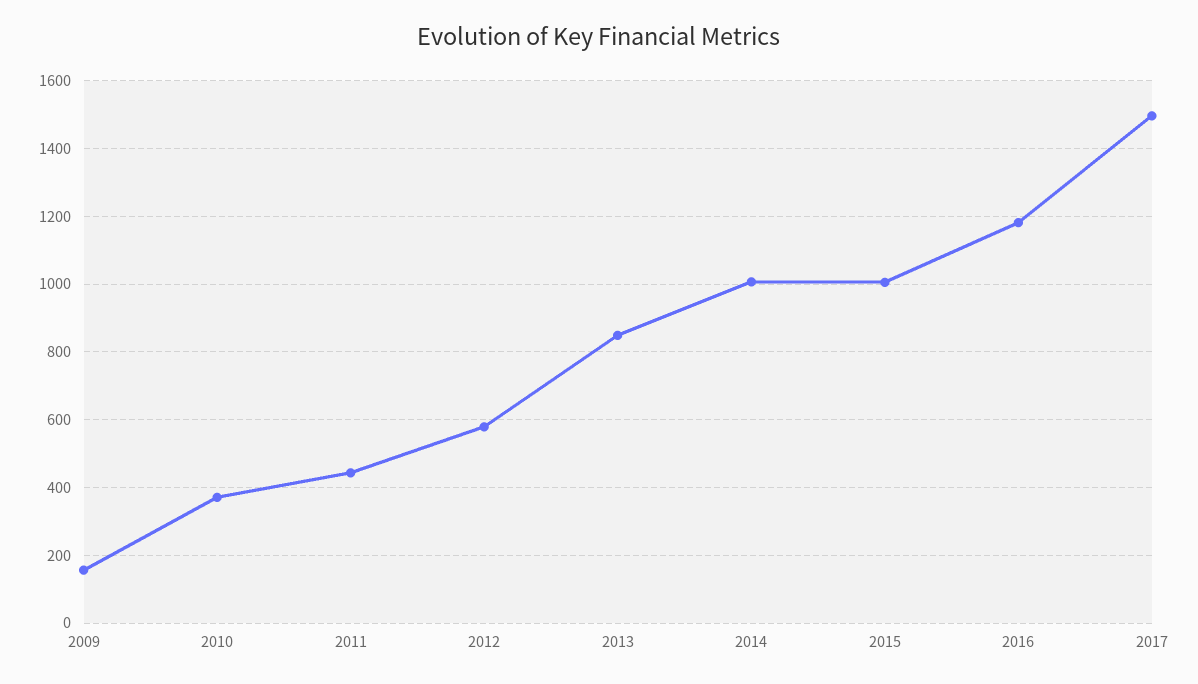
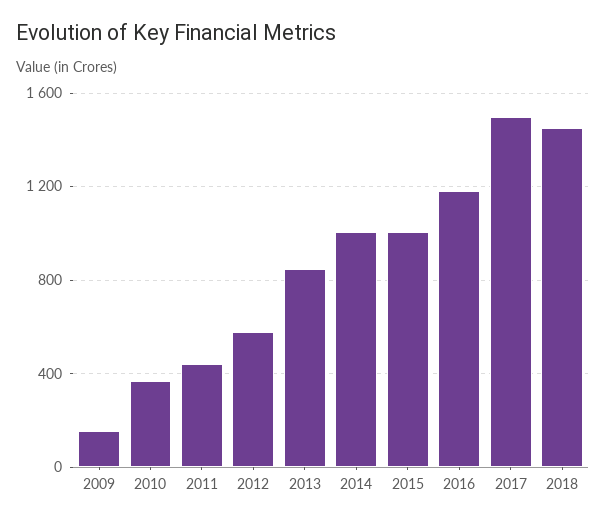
2018: none -> 1450

